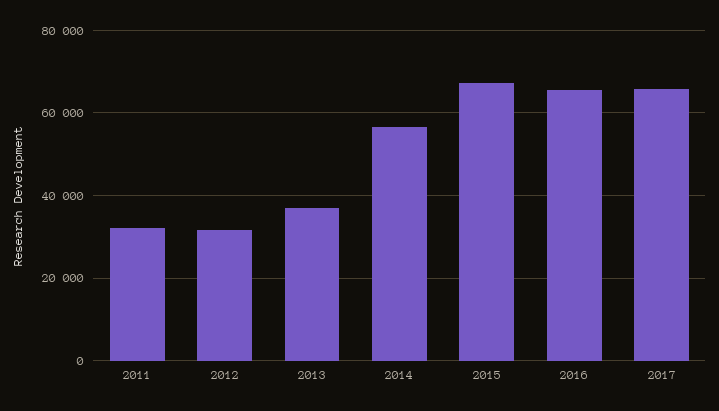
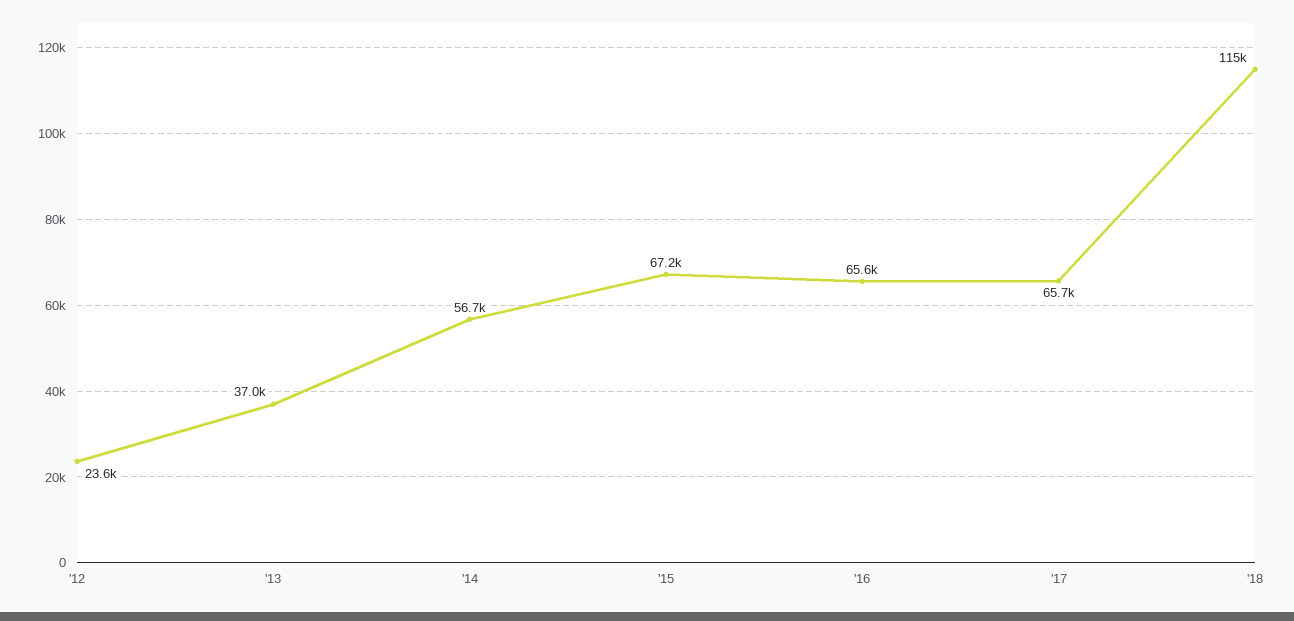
2011: 32000 -> none
2012: 32000 -> 23600
'18: none -> 115000

